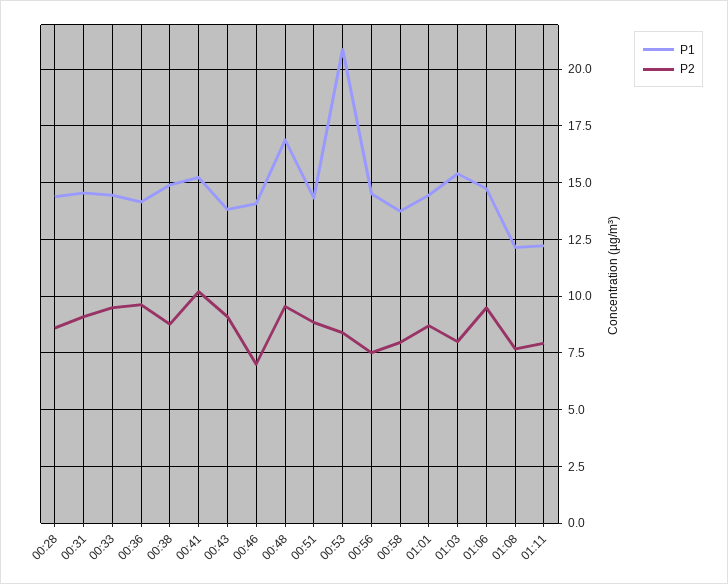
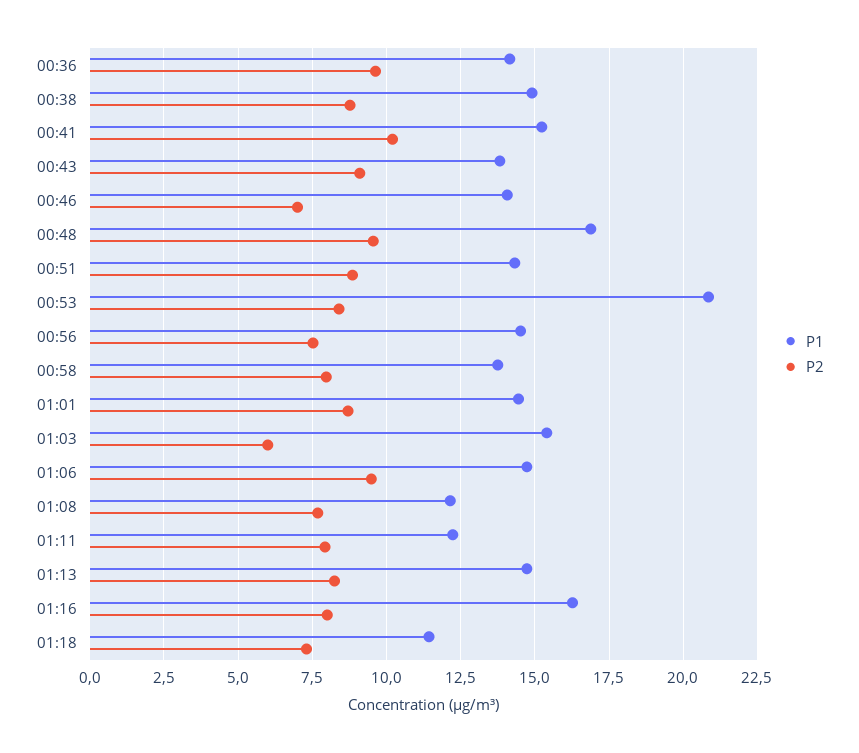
P1, 00:28: 14.5 -> none
P2, 00:28: 8.5 -> none
P1, 00:31: 14.5 -> none
P2, 00:31: 9 -> none
P1, 00:33: 14.5 -> none
P2, 00:33: 9.5 -> none
P2, 01:03: 8 -> 6
P1, 01:13: none -> 14.75
P2, 01:13: none -> 8.25
P1, 01:16: none -> 16.25
P2, 01:16: none -> 8
P1, 01:18: none -> 11.5
P2, 01:18: none -> 7.25

